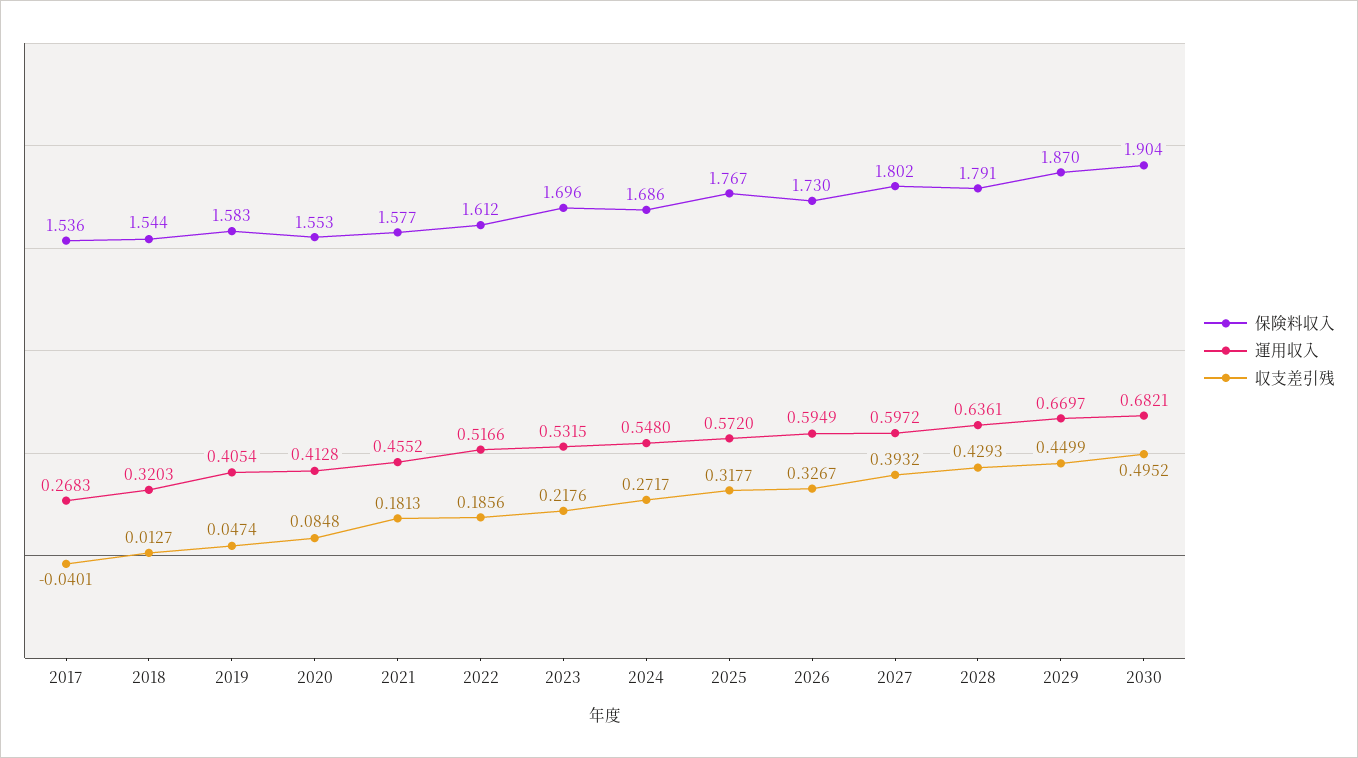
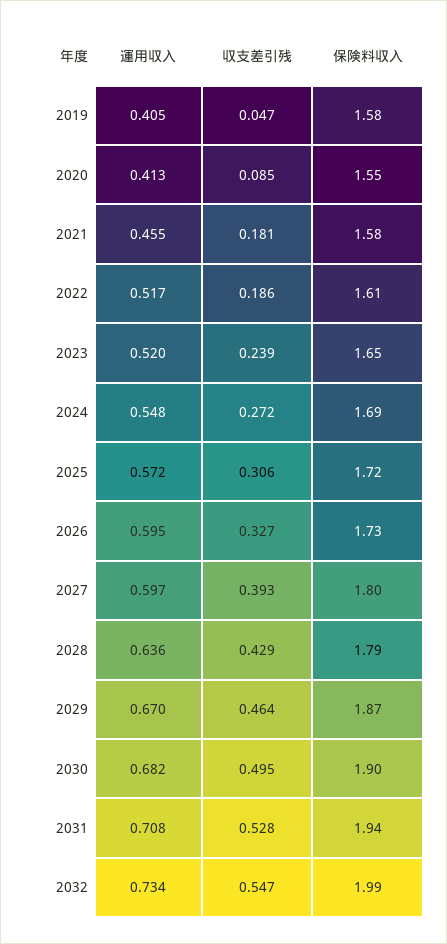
保険料収入, 2017: 1.536 -> none
運用収入, 2017: 0.2683 -> none
収支差引残, 2017: -0.0401 -> none
保険料収入, 2018: 1.544 -> none
運用収入, 2018: 0.3203 -> none
収支差引残, 2018: 0.0127 -> none
保険料収入, 2023: 1.696 -> 1.65
運用収入, 2023: 0.5315 -> 0.52
収支差引残, 2023: 0.2176 -> 0.239
保険料収入, 2025: 1.767 -> 1.72
収支差引残, 2025: 0.3177 -> 0.306
収支差引残, 2029: 0.4499 -> 0.464
運用収入, 2031: none -> 0.708
収支差引残, 2031: none -> 0.528
保険料収入, 2031: none -> 1.94
運用収入, 2032: none -> 0.734
収支差引残, 2032: none -> 0.547
保険料収入, 2032: none -> 1.99

